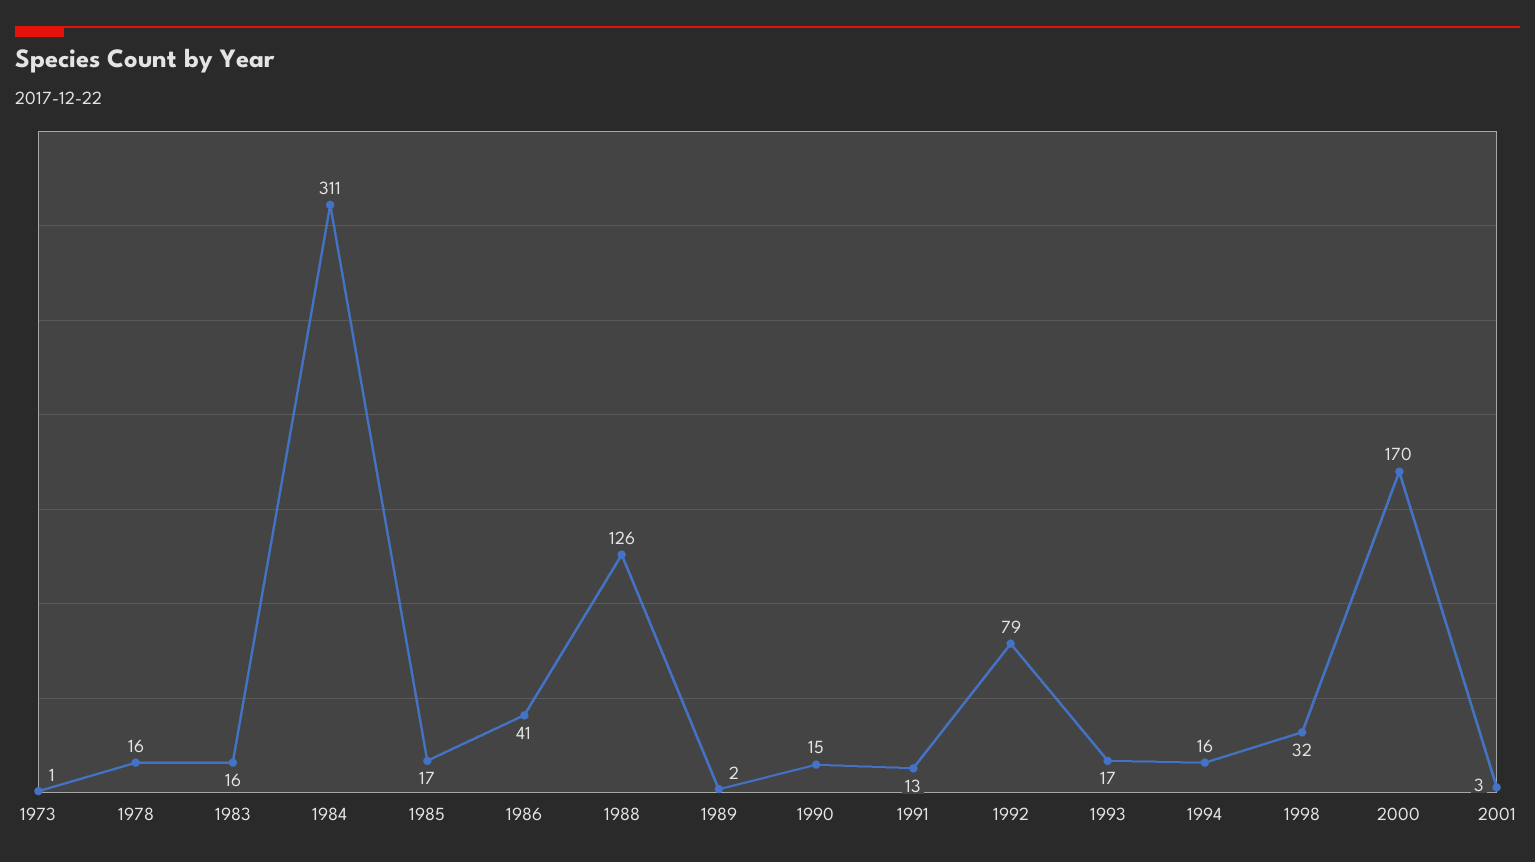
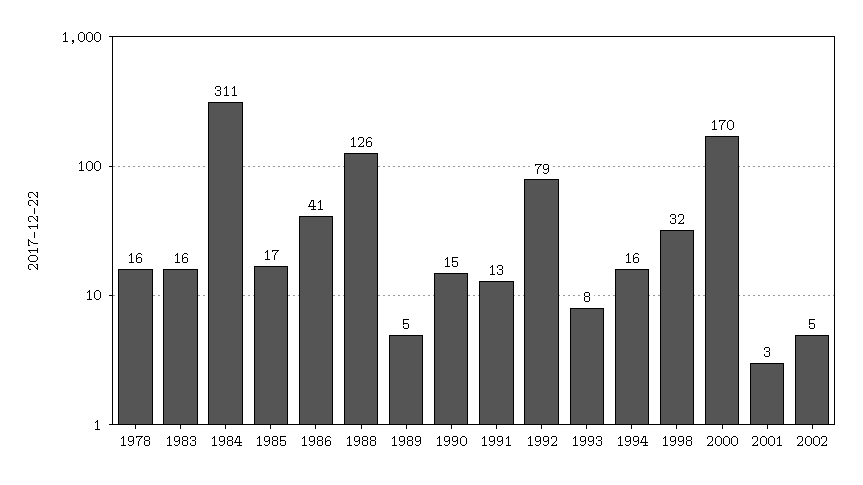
1973: 1 -> none
1989: 2 -> 5
1993: 17 -> 8
2002: none -> 5

